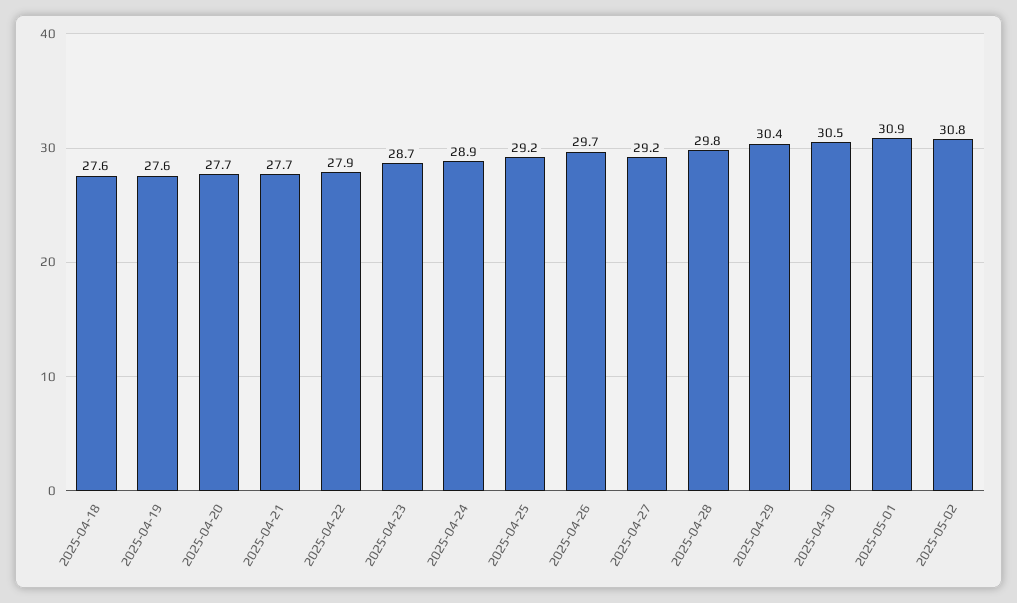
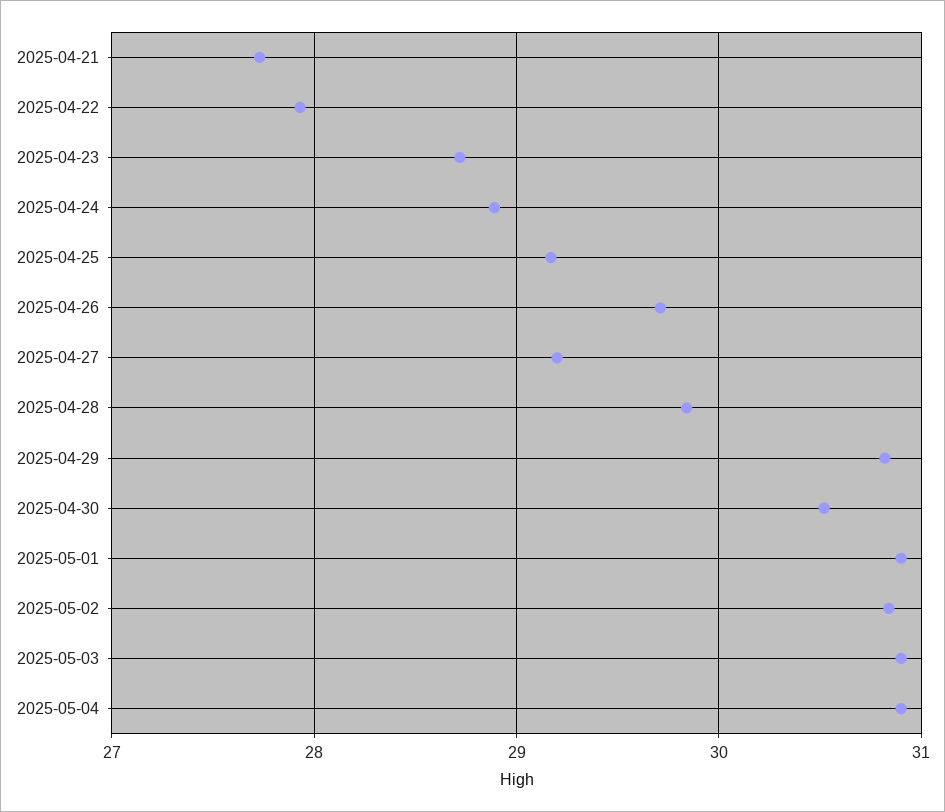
2025-04-18: 27.6 -> none
2025-04-19: 27.6 -> none
2025-04-20: 27.7 -> none
2025-04-29: 30.4 -> 30.8
2025-05-03: none -> 30.9
2025-05-04: none -> 30.9

